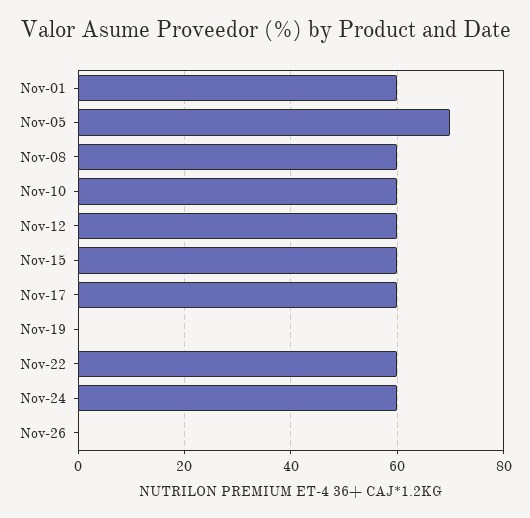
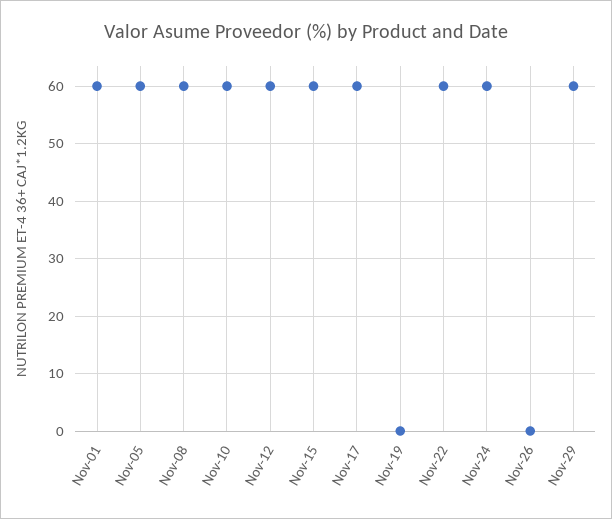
Nov-05: 70 -> 60
Nov-29: none -> 60

